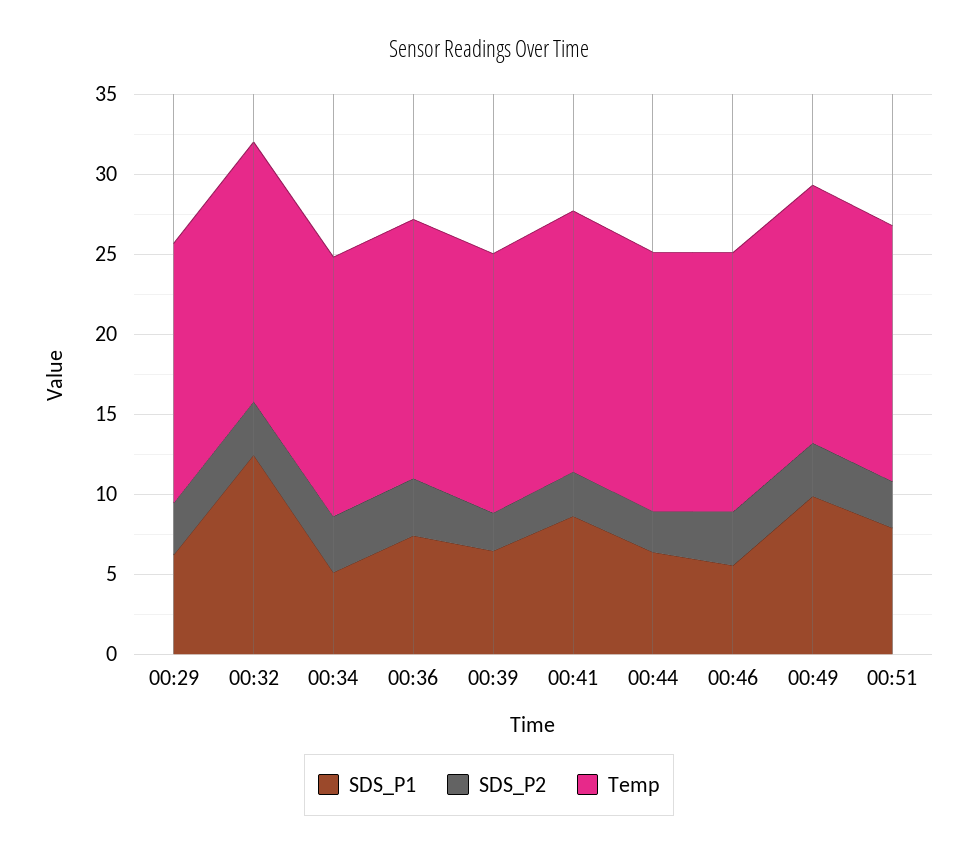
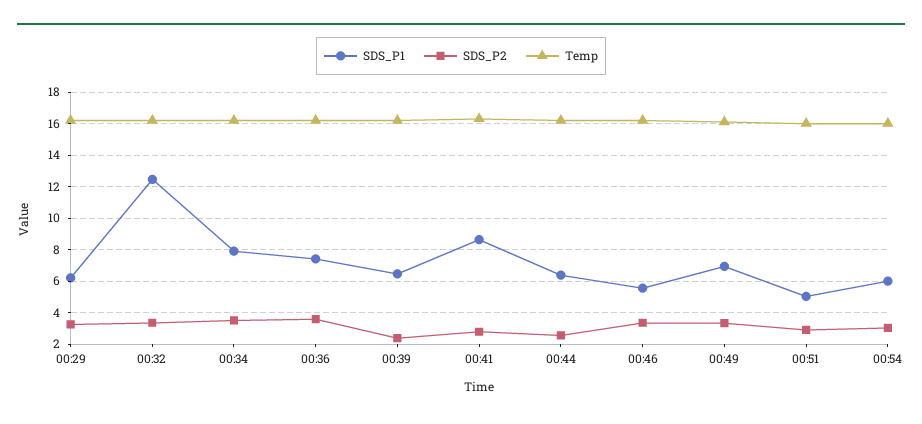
SDS_P1, 00:34: 5 -> 8
SDS_P1, 00:49: 10 -> 7
SDS_P1, 00:51: 8 -> 5
SDS_P1, 00:54: none -> 6
SDS_P2, 00:54: none -> 3
Temp, 00:54: none -> 16

